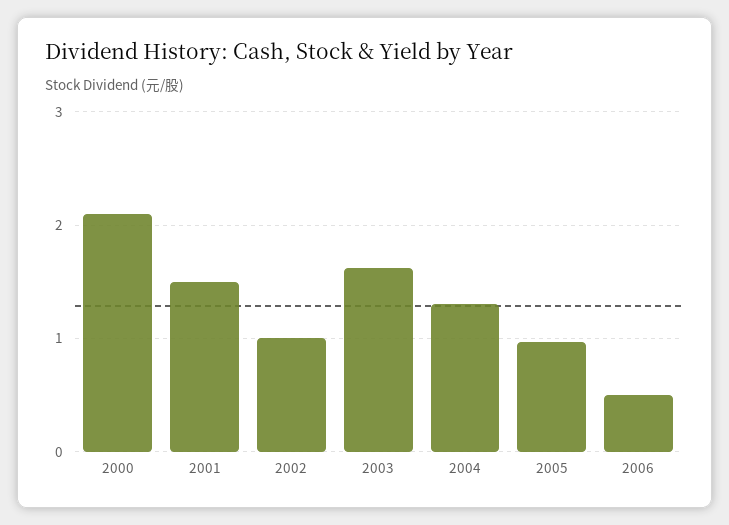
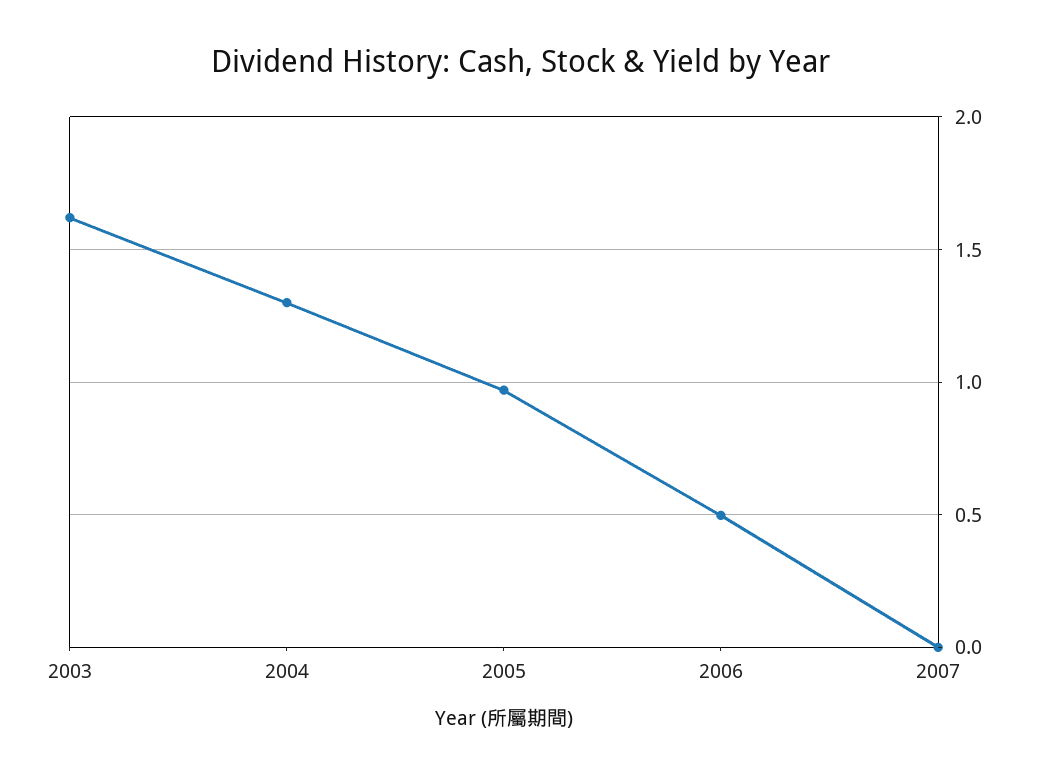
2000: 2.1 -> none
2001: 1.5 -> none
2002: 1 -> none
2007: none -> 0

